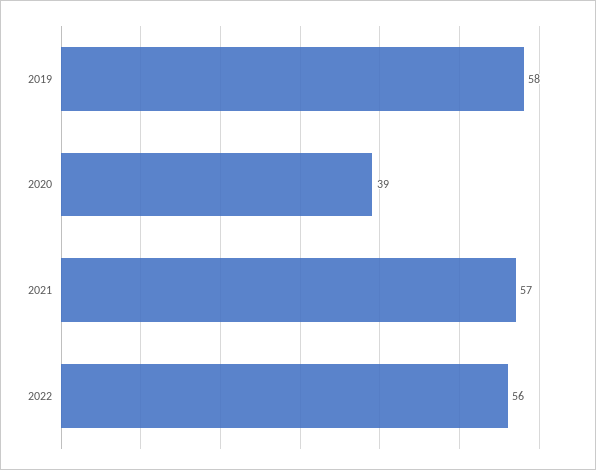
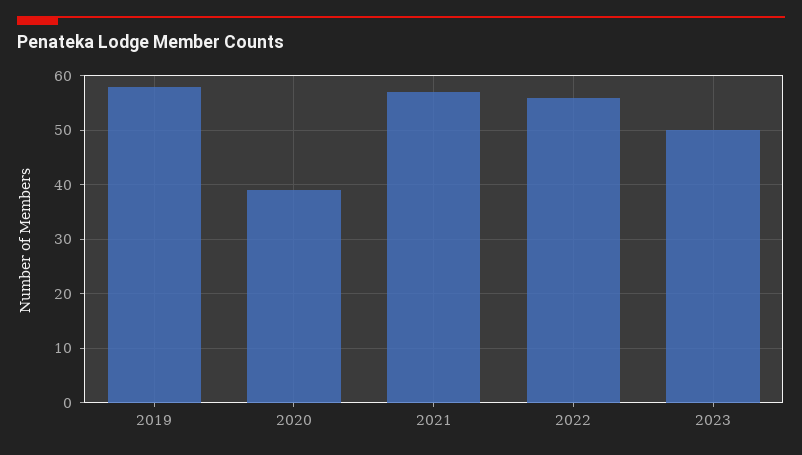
2023: none -> 50

